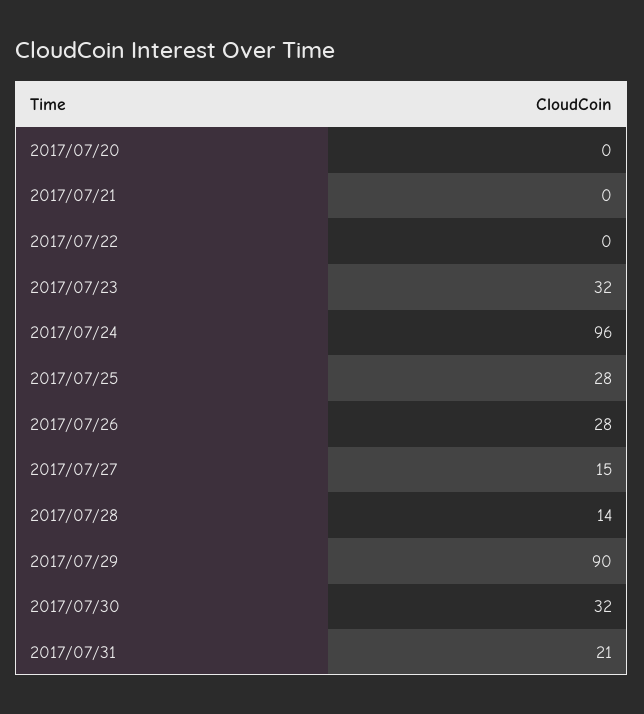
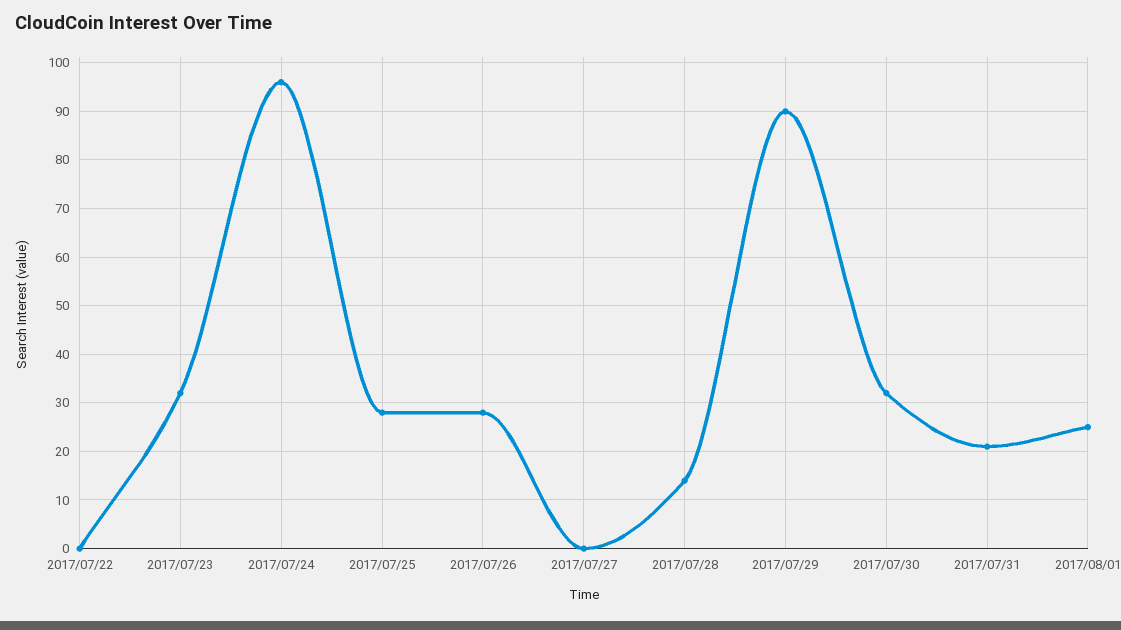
2017/07/20: 0 -> none
2017/07/21: 0 -> none
2017/07/27: 15 -> 0
2017/08/01: none -> 25

